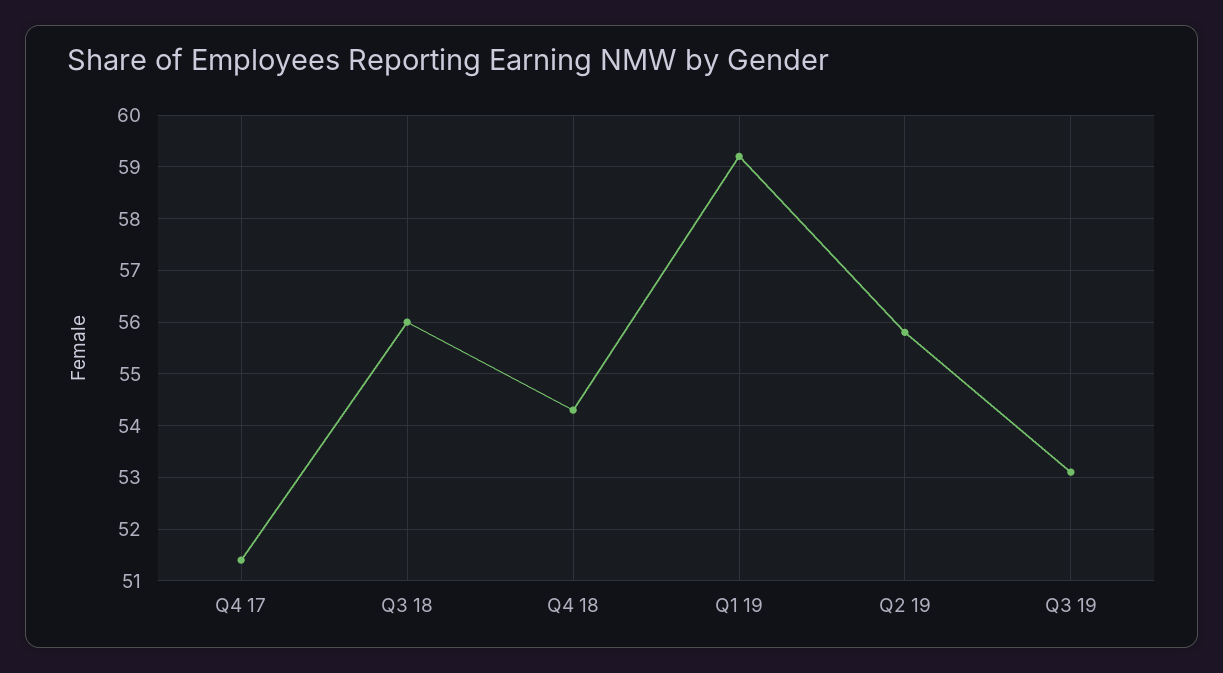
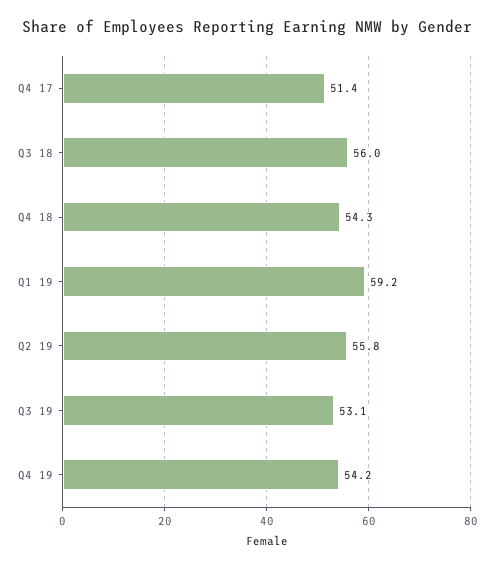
Q4 19: none -> 54.2

